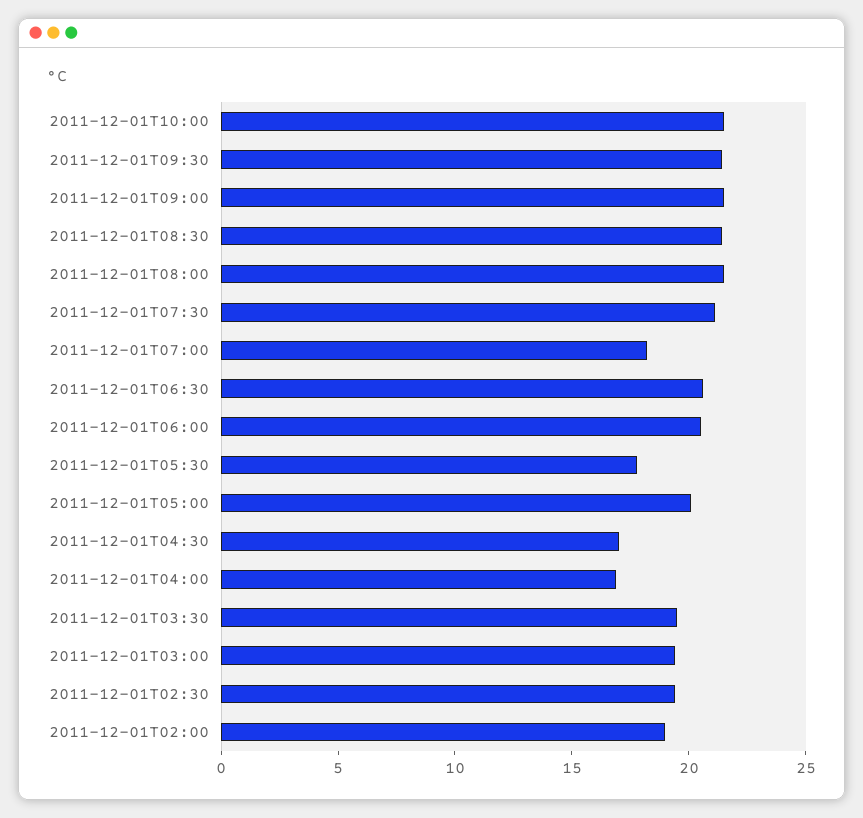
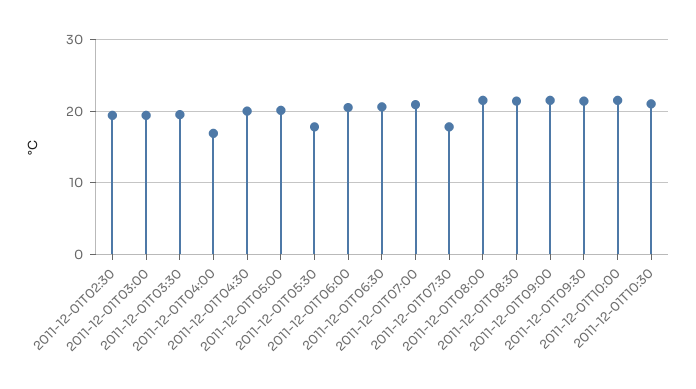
2011-12-01T07:30: 21 -> 18
2011-12-01T07:00: 18 -> 21
2011-12-01T04:30: 17 -> 20
2011-12-01T02:00: 19 -> none
2011-12-01T10:30: none -> 21

